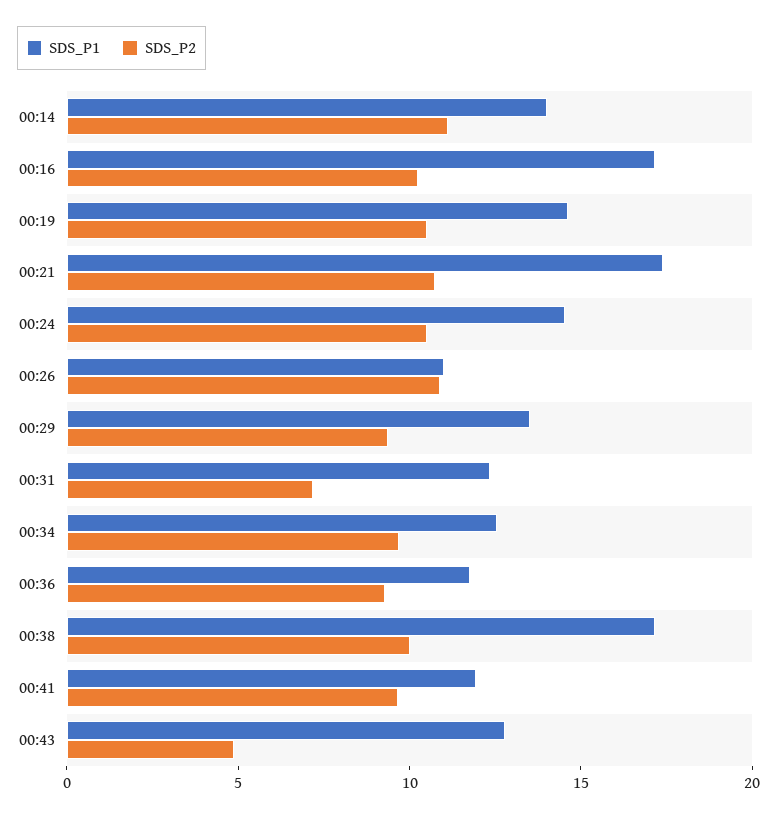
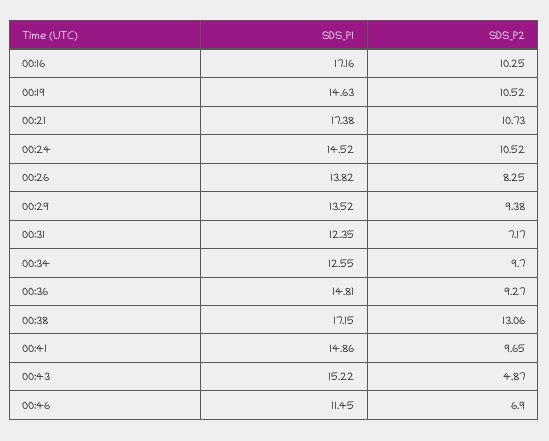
SDS_P1, 00:14: 14 -> none
SDS_P2, 00:14: 11 -> none
SDS_P1, 00:26: 11 -> 13.82
SDS_P2, 00:26: 11 -> 8.25
SDS_P1, 00:36: 12 -> 14.81
SDS_P2, 00:38: 10 -> 13.06
SDS_P1, 00:41: 12 -> 14.86
SDS_P1, 00:43: 13 -> 15.22
SDS_P1, 00:46: none -> 11.45
SDS_P2, 00:46: none -> 6.9

